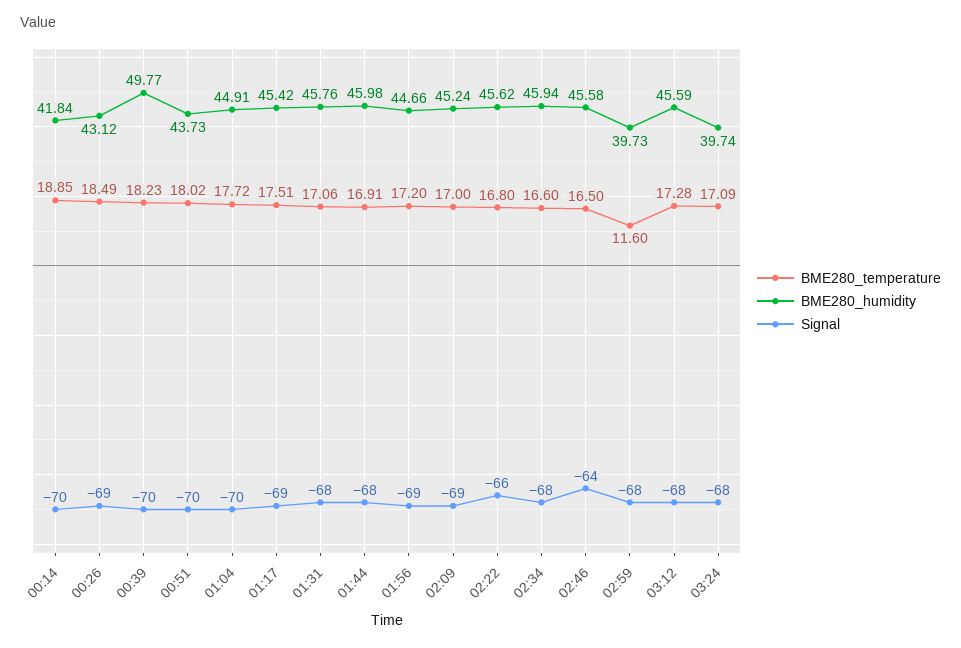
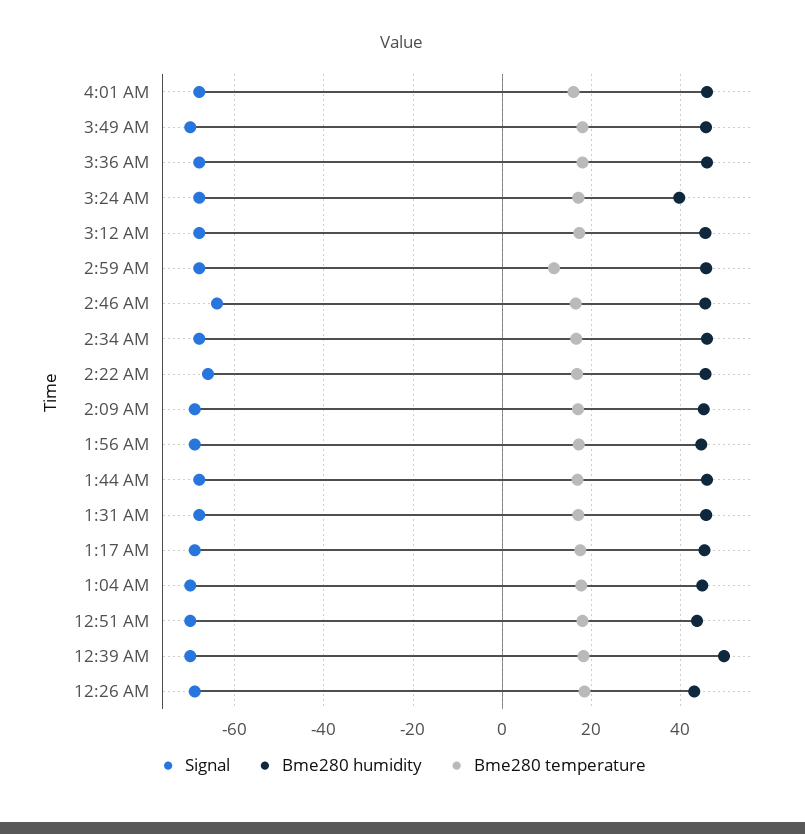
BME280_temperature, 00:14: 18.85 -> none
BME280_humidity, 00:14: 41.84 -> none
Signal, 00:14: -70 -> none
BME280_humidity, 02:59: 39.73 -> 46
Signal, 4:01 AM: none -> -68
BME280_humidity, 4:01 AM: none -> 46
BME280_temperature, 4:01 AM: none -> 16
Signal, 3:49 AM: none -> -70
BME280_humidity, 3:49 AM: none -> 46
BME280_temperature, 3:49 AM: none -> 18
Signal, 3:36 AM: none -> -68
BME280_humidity, 3:36 AM: none -> 46
BME280_temperature, 3:36 AM: none -> 18

